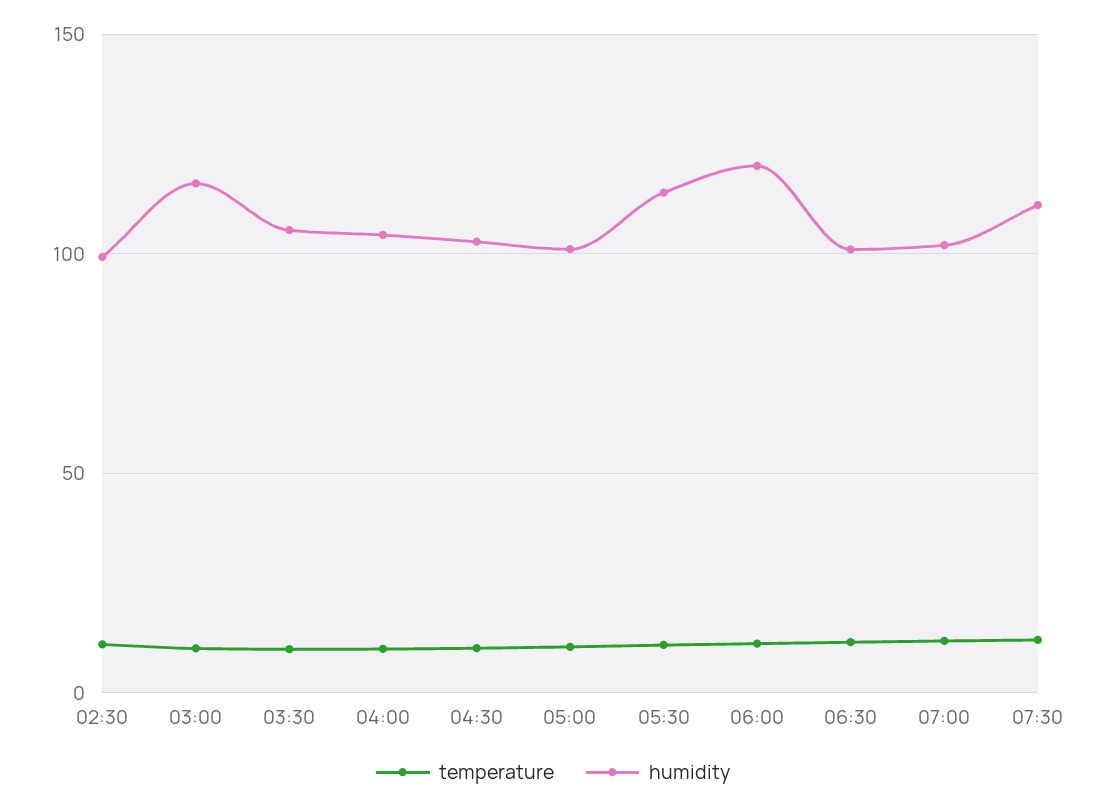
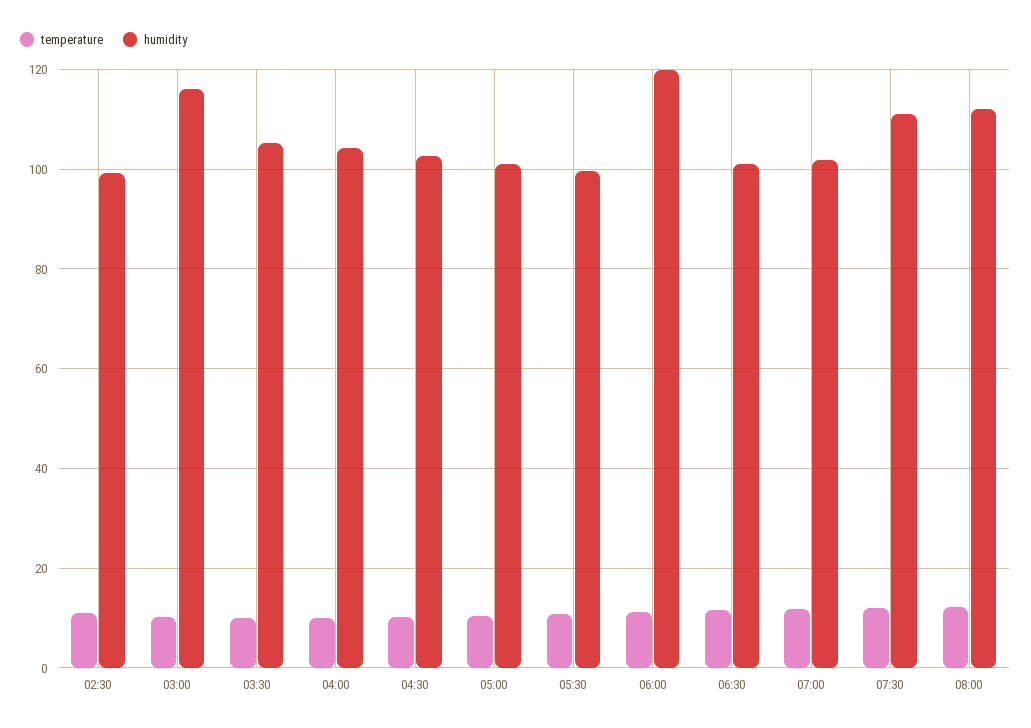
humidity, 05:30: 115 -> 100
temperature, 08:00: none -> 12
humidity, 08:00: none -> 112

